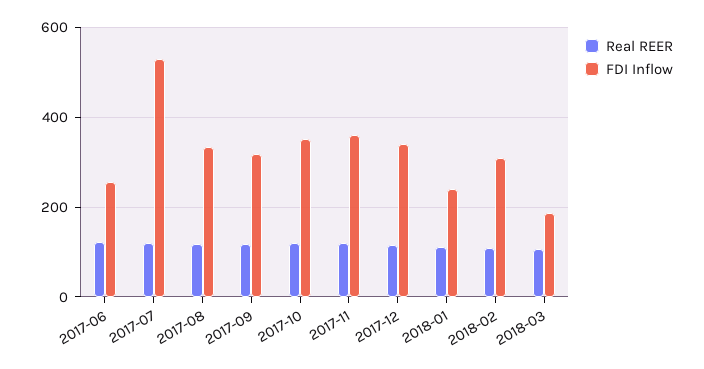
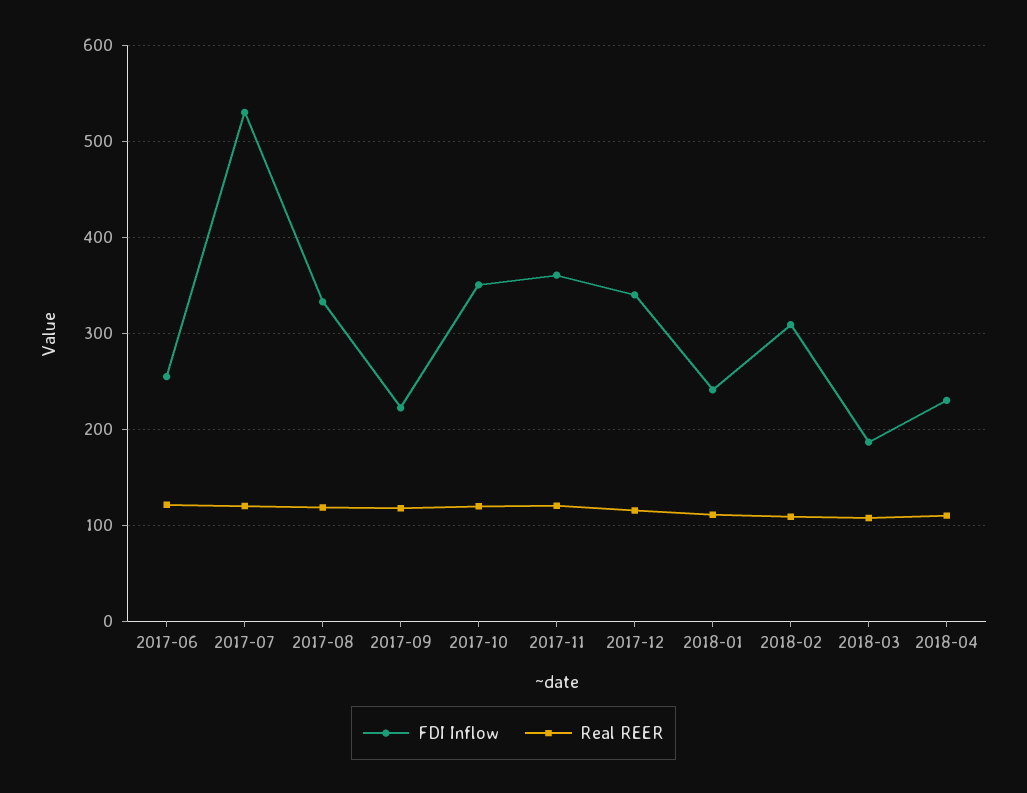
FDI Inflow, 2017-09: 320 -> 220
FDI Inflow, 2018-04: none -> 230
Real REER, 2018-04: none -> 110

